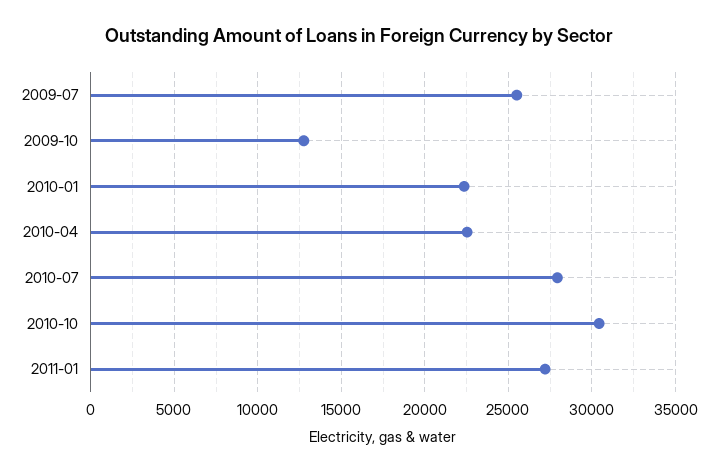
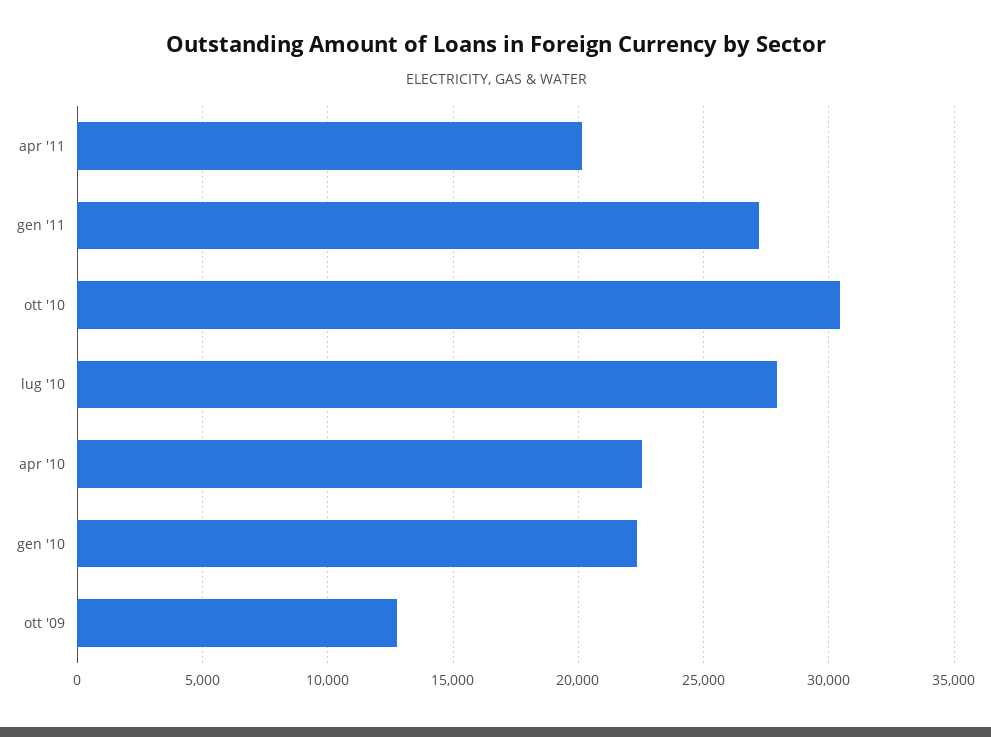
2009-07: 25500 -> none
apr '11: none -> 20000

